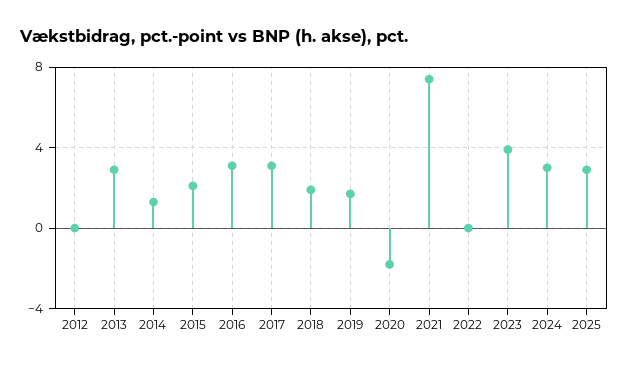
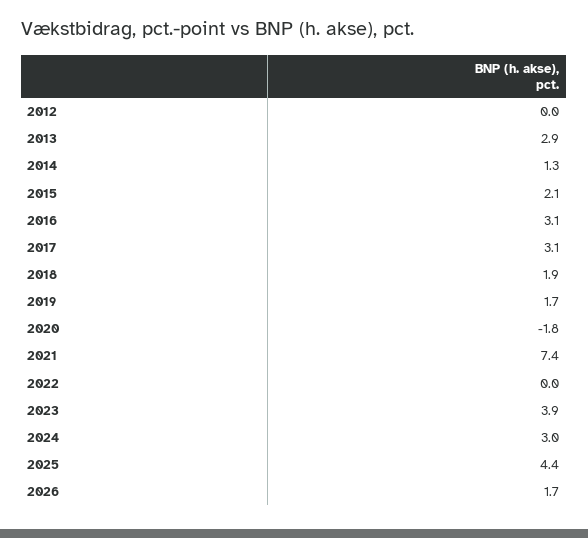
2025: 3 -> 4.4
2026: none -> 1.7

